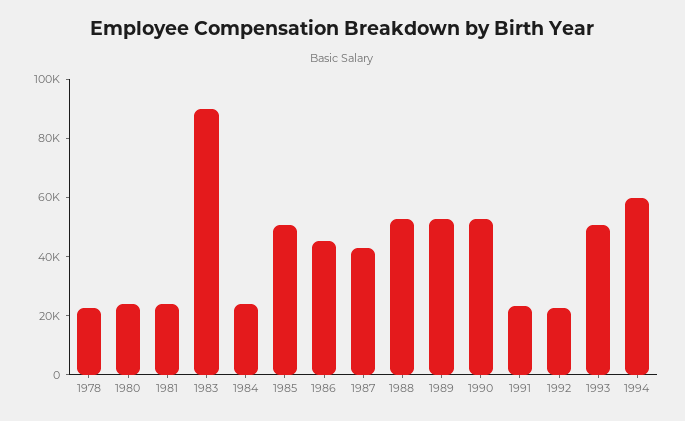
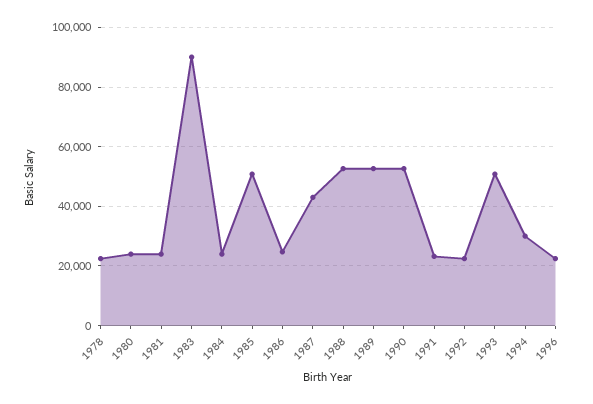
1986: 45000 -> 25000
1994: 60000 -> 30000
1996: none -> 22500

